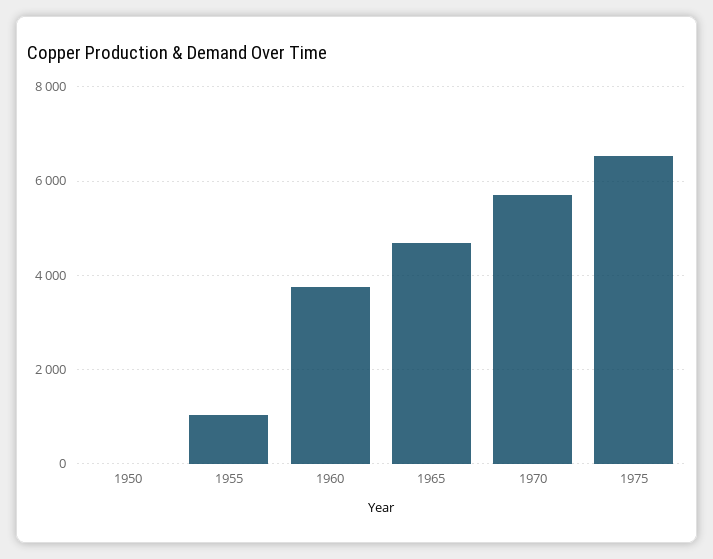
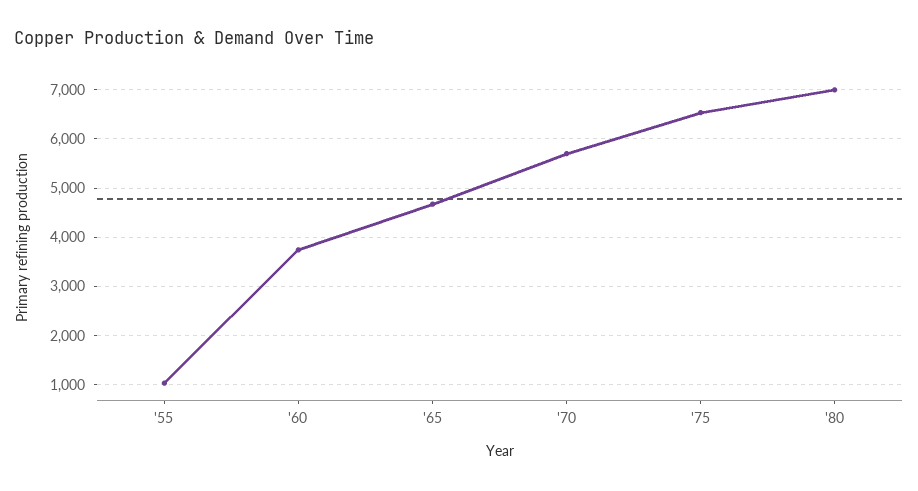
1950: 0 -> none
'80: none -> 7000

